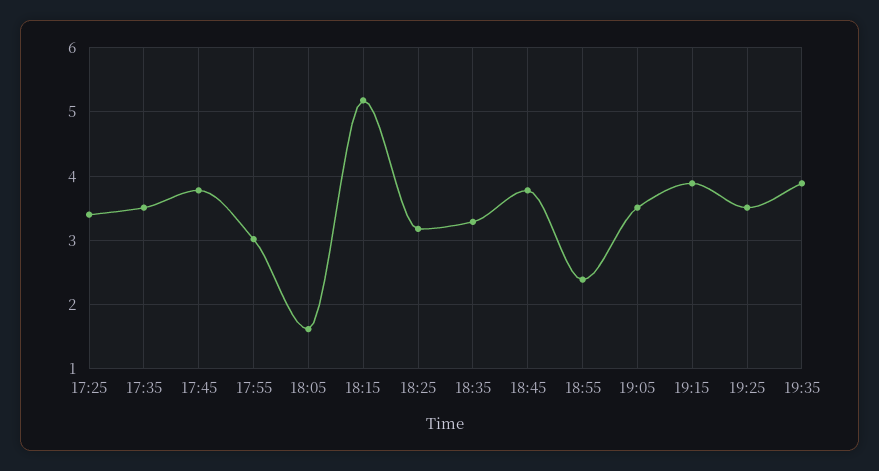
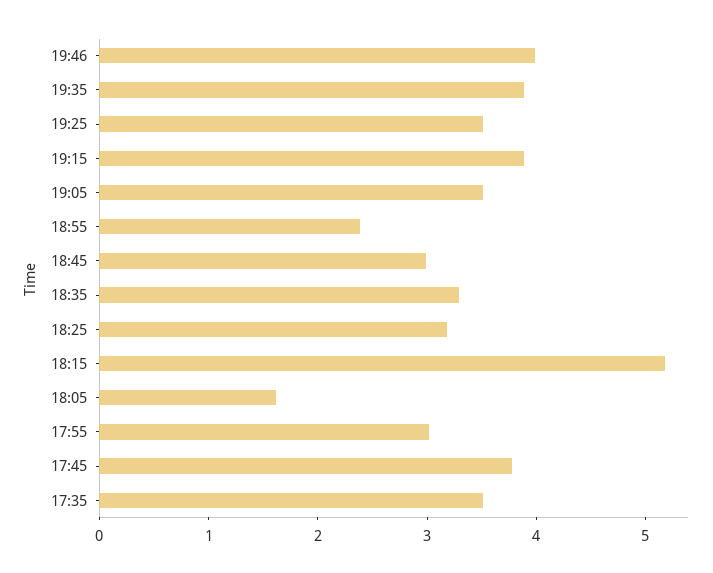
17:25: 3.4 -> none
18:45: 3.8 -> 3
19:46: none -> 4

